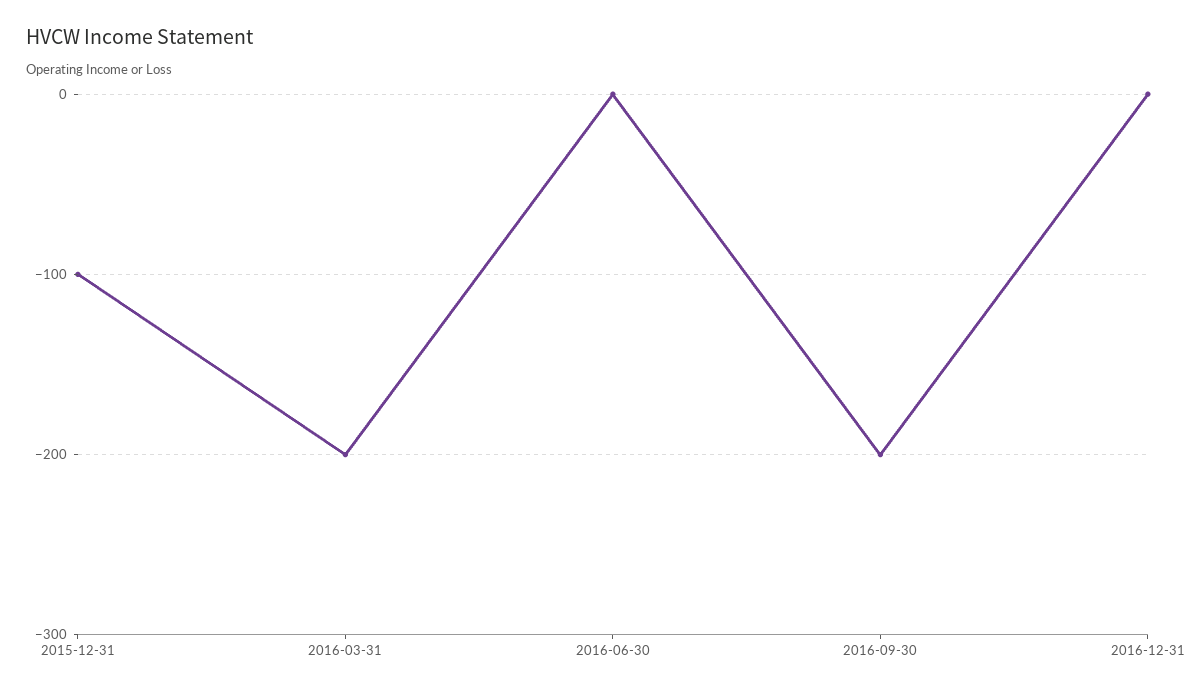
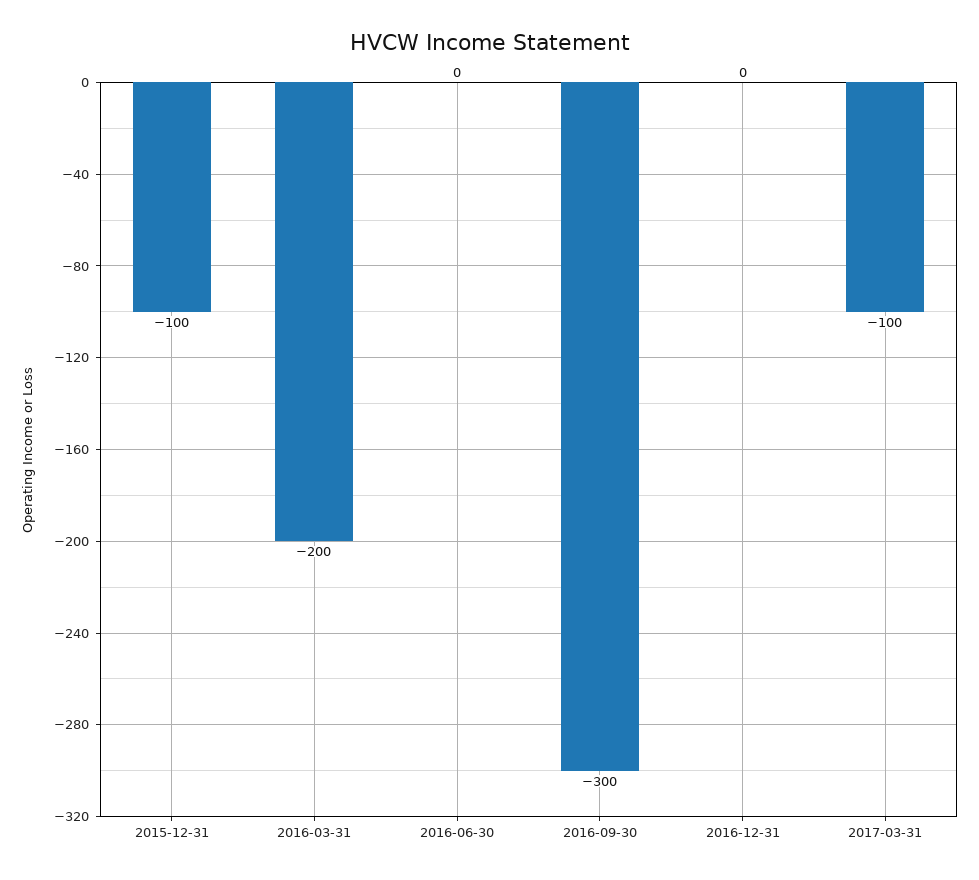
2016-09-30: -200 -> -300
2017-03-31: none -> -100

